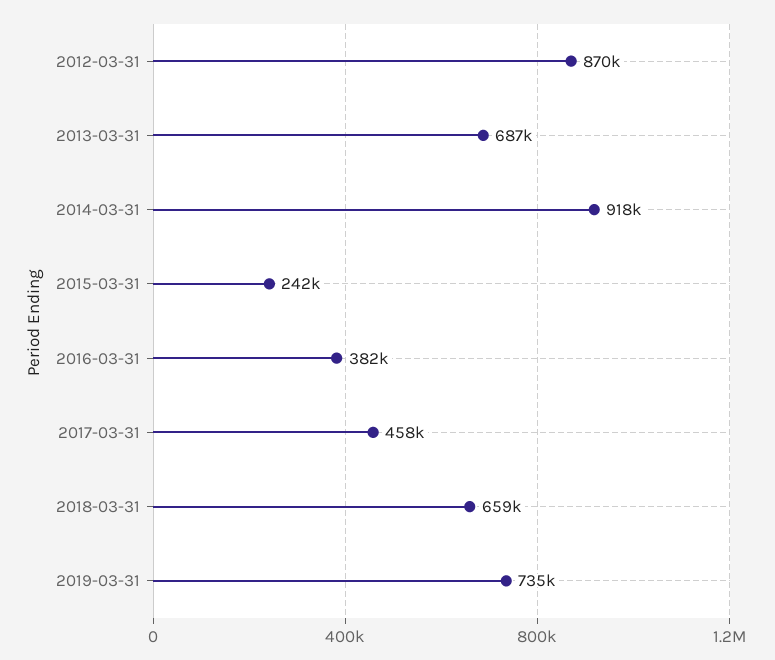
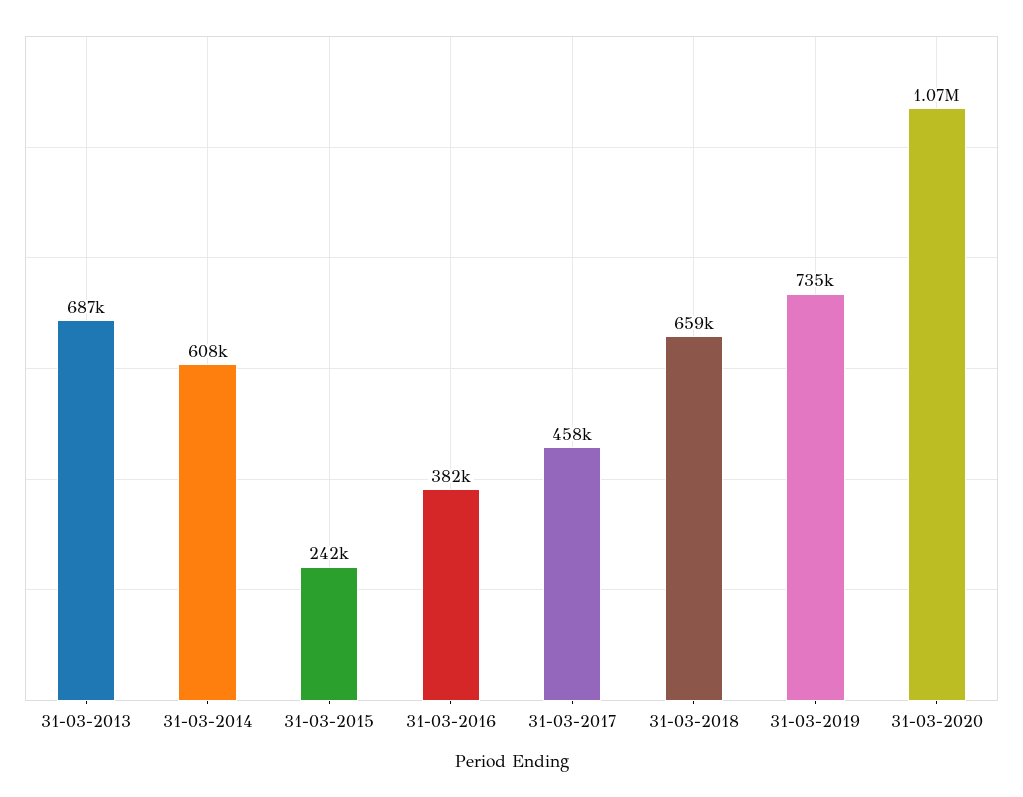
2012-03-31: 870000 -> none
2014-03-31: 918000 -> 608000
31-03-2020: none -> 1070000

